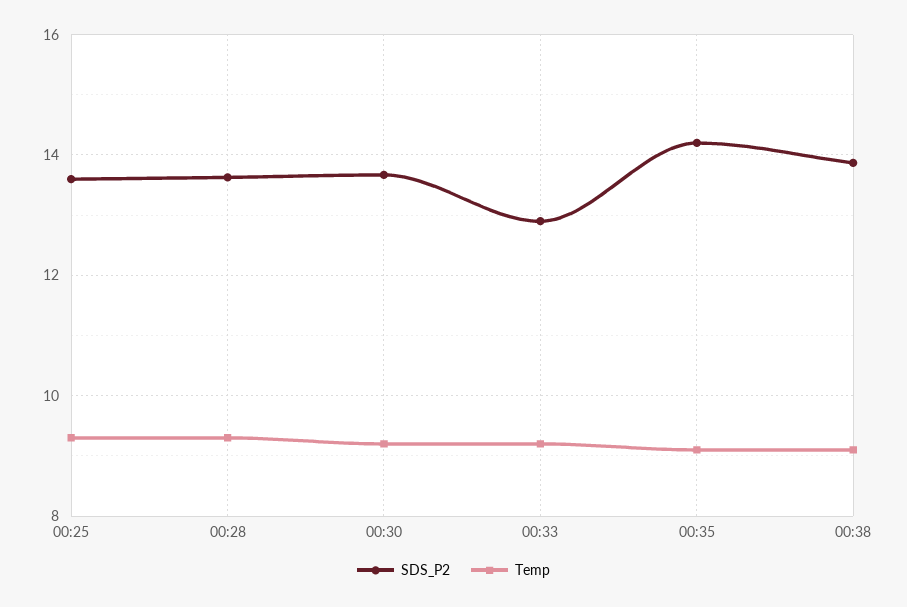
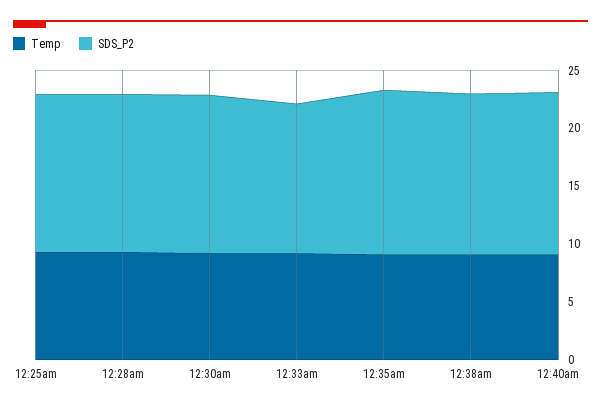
Temp, 12:40am: none -> 9
SDS_P2, 12:40am: none -> 14

